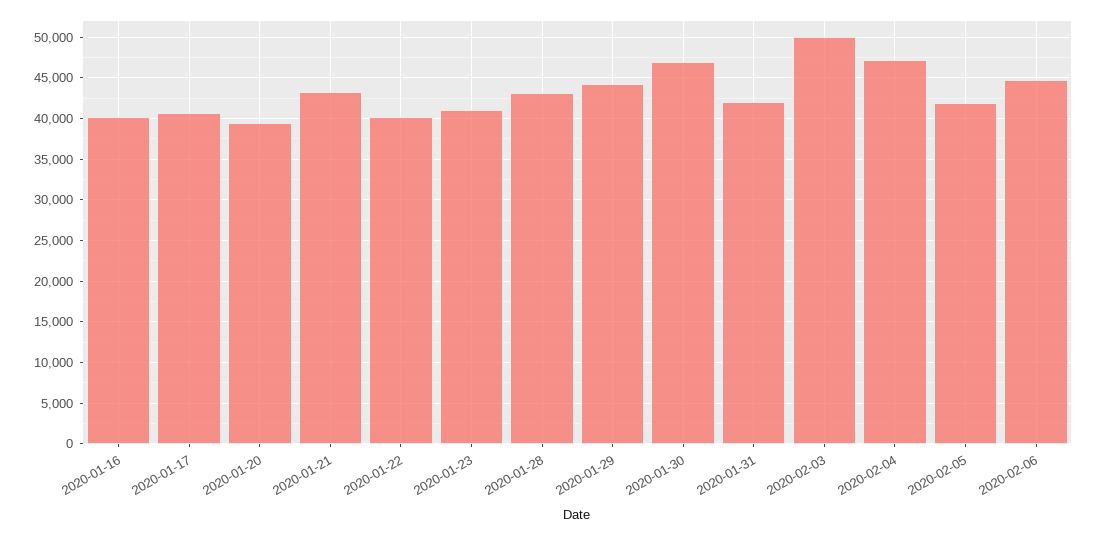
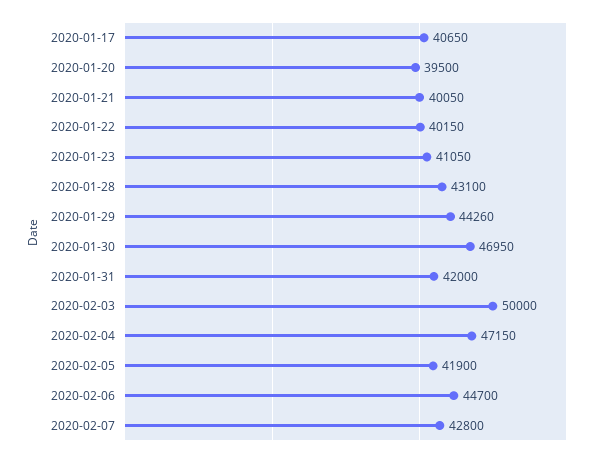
2020-01-16: 40000 -> none
2020-01-21: 43000 -> 40050
2020-02-07: none -> 42800

